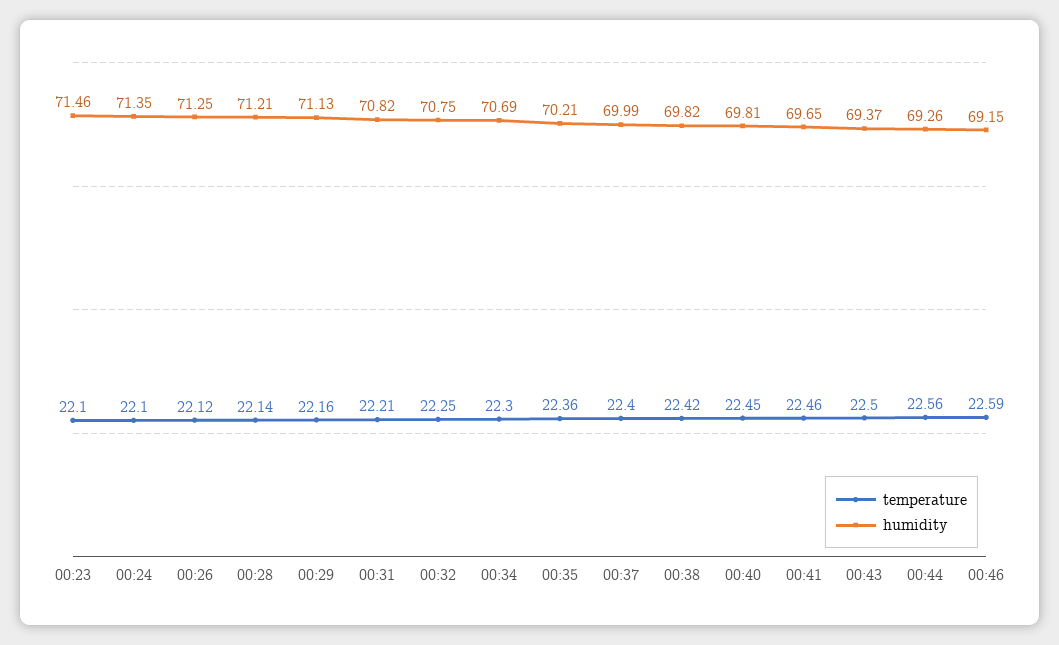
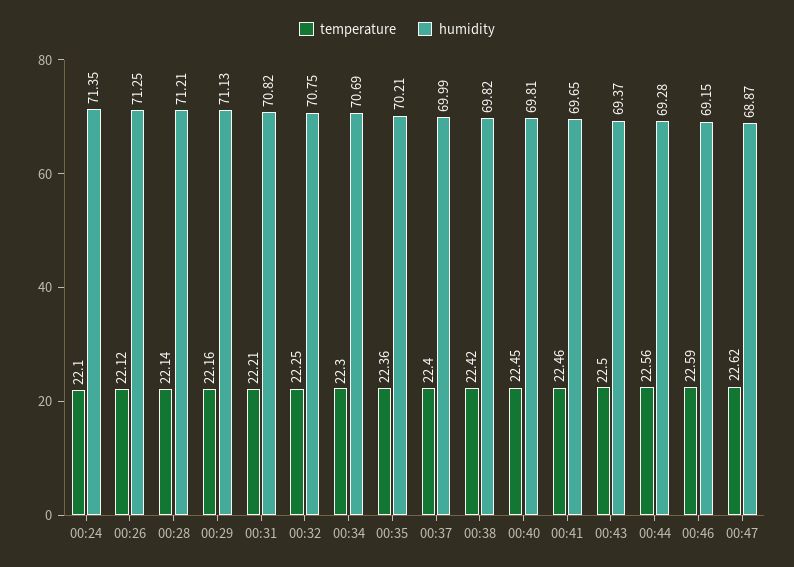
temperature, 00:23: 22.1 -> none
humidity, 00:23: 71.46 -> none
humidity, 00:44: 69.26 -> 69.28
temperature, 00:47: none -> 22.62
humidity, 00:47: none -> 68.87

